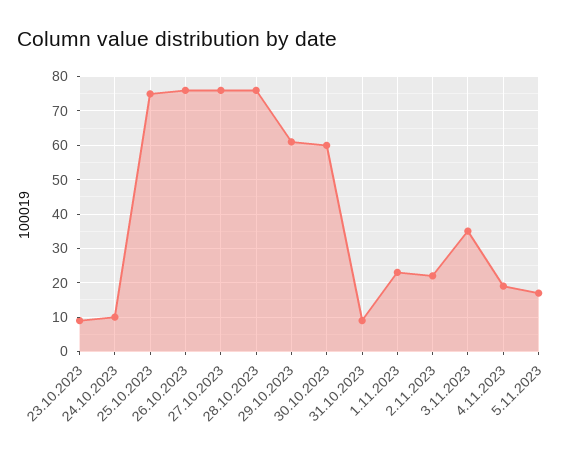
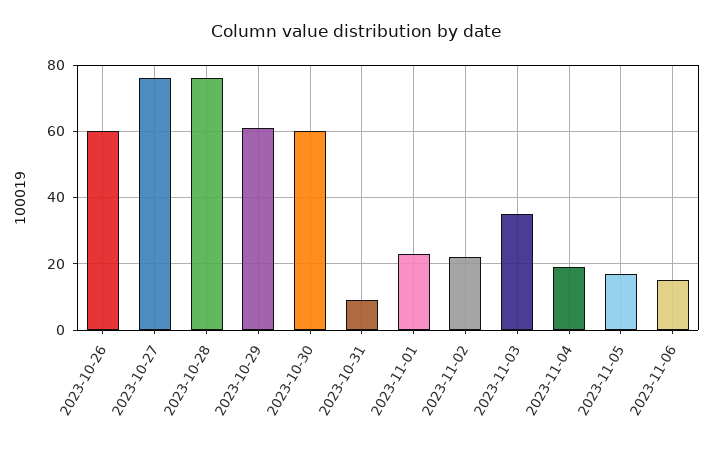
23.10.2023: 10 -> none
24.10.2023: 10 -> none
25.10.2023: 75 -> none
26.10.2023: 75 -> 60
2023-11-06: none -> 15

